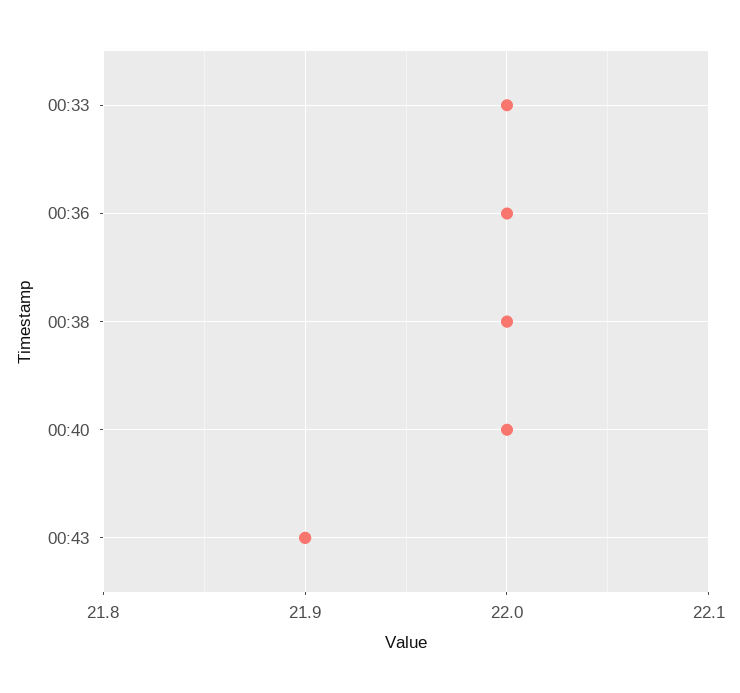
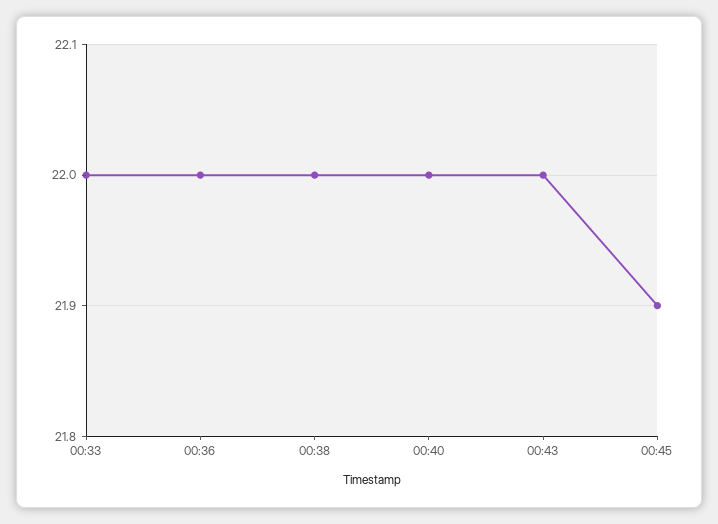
00:43: 21.9 -> 22
00:45: none -> 21.9

